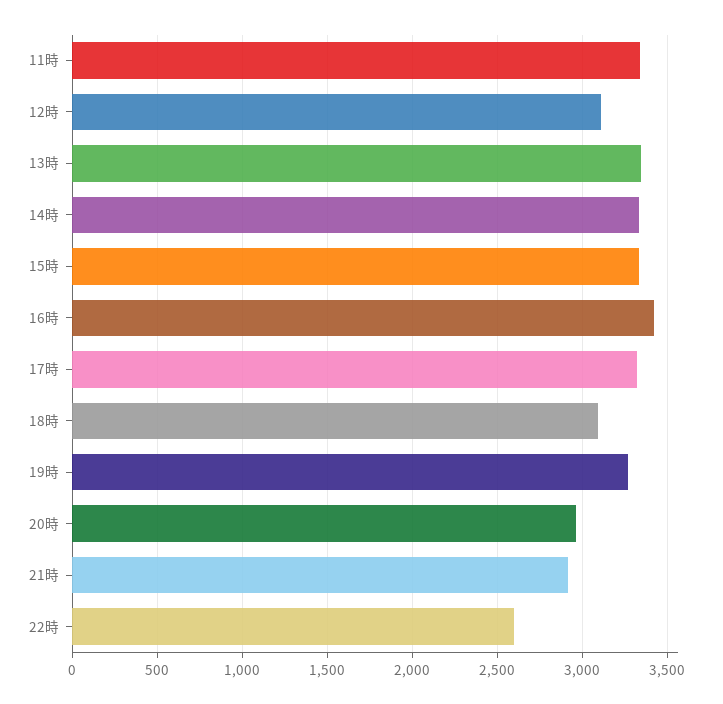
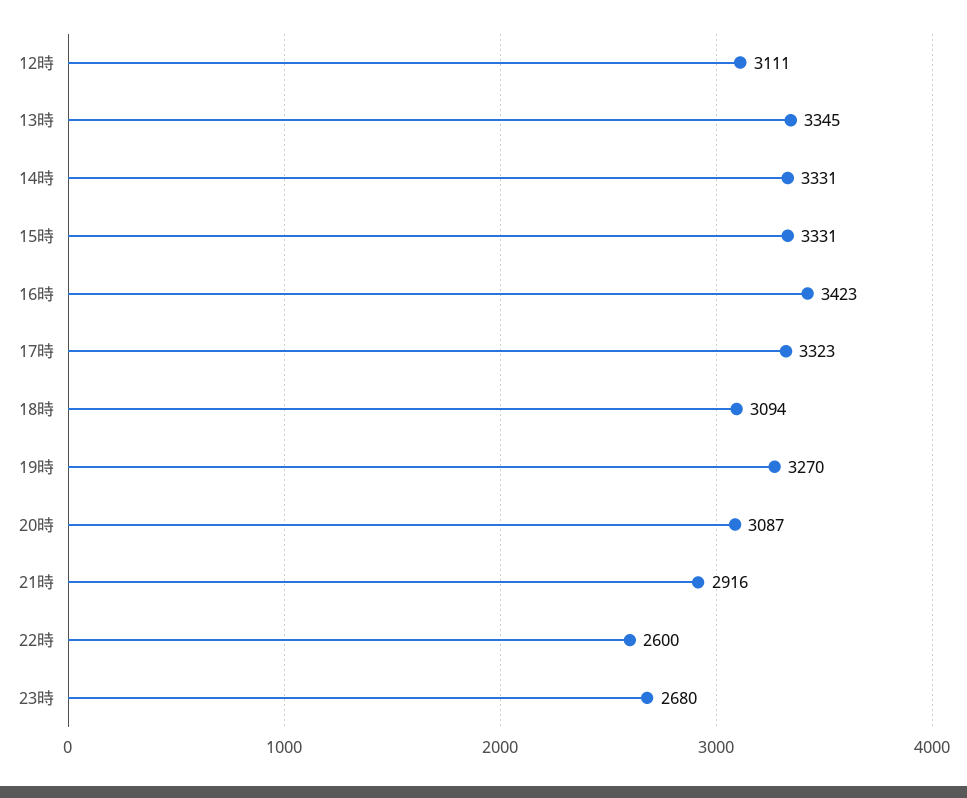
11時: 3350 -> none
20時: 2950 -> 3087
23時: none -> 2680

